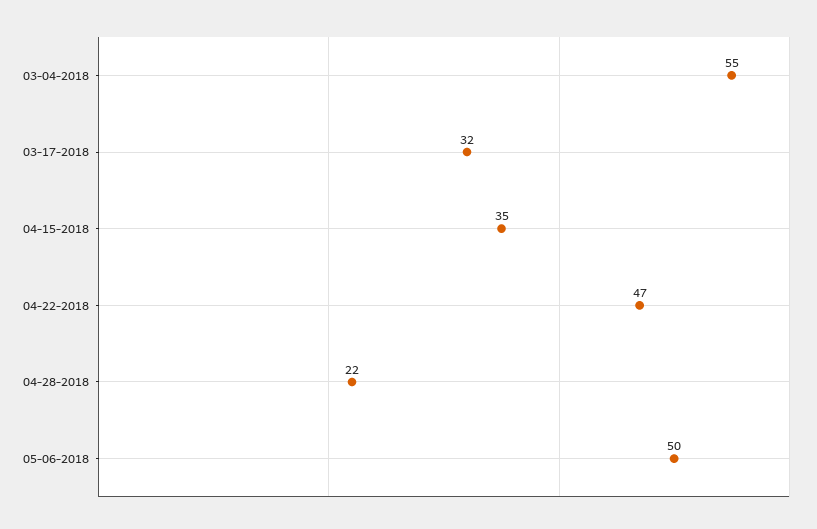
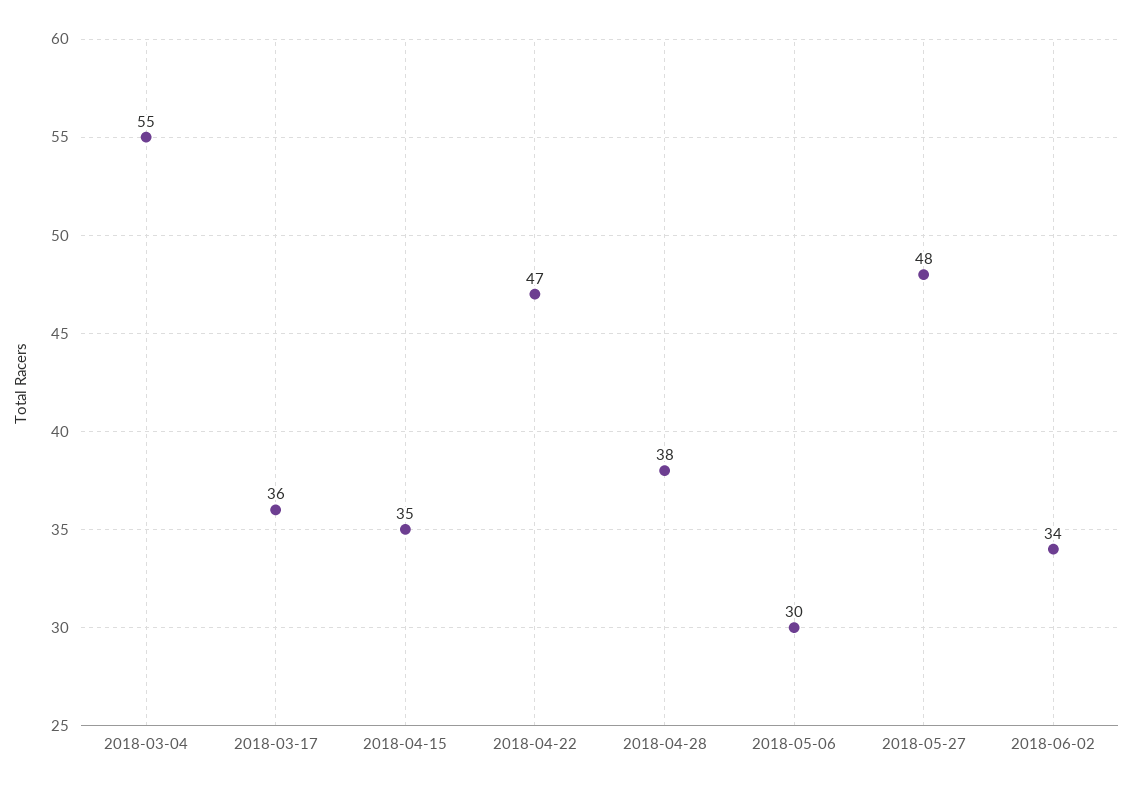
03-17-2018: 32 -> 36
04-28-2018: 22 -> 38
05-06-2018: 50 -> 30
2018-05-27: none -> 48
2018-06-02: none -> 34

